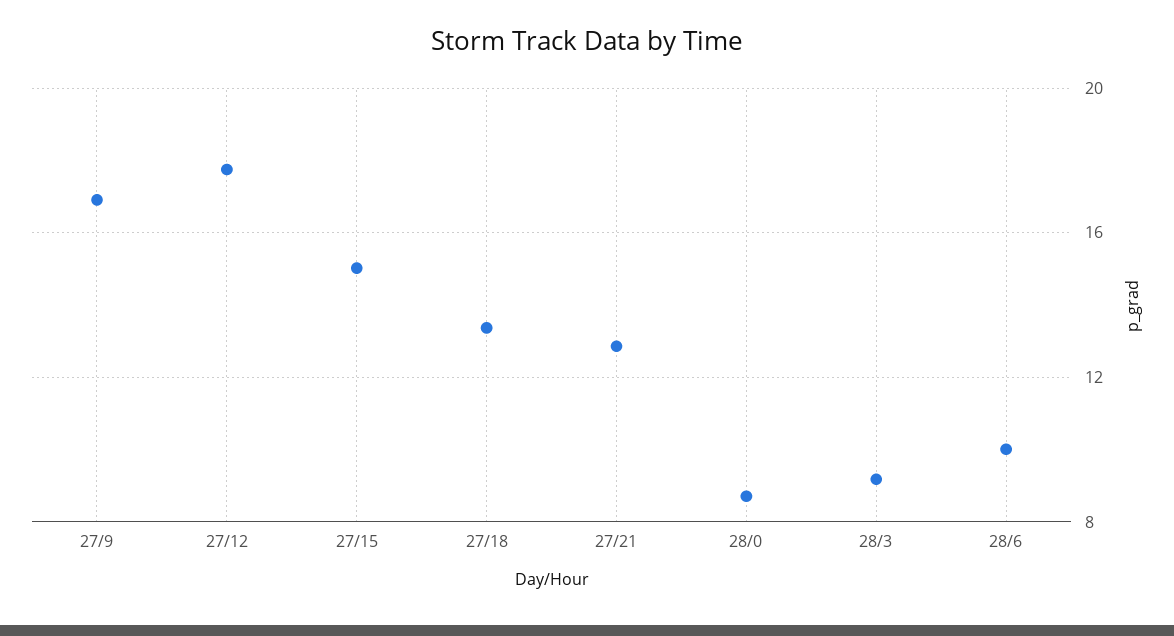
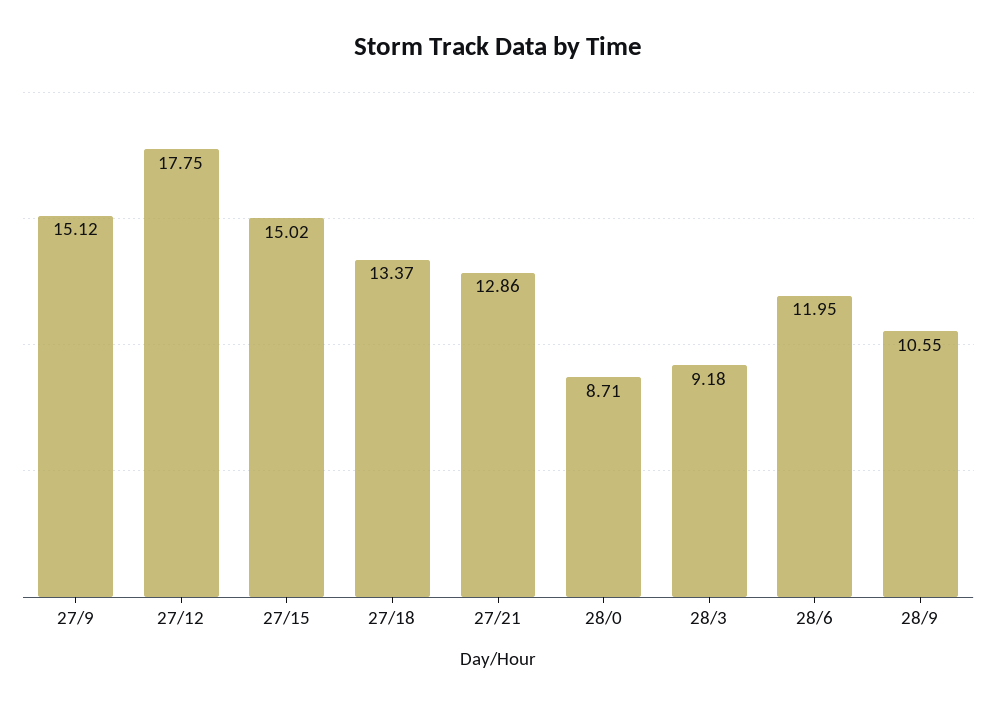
27/9: 17 -> 15.12
28/6: 10 -> 11.95
28/9: none -> 10.55

